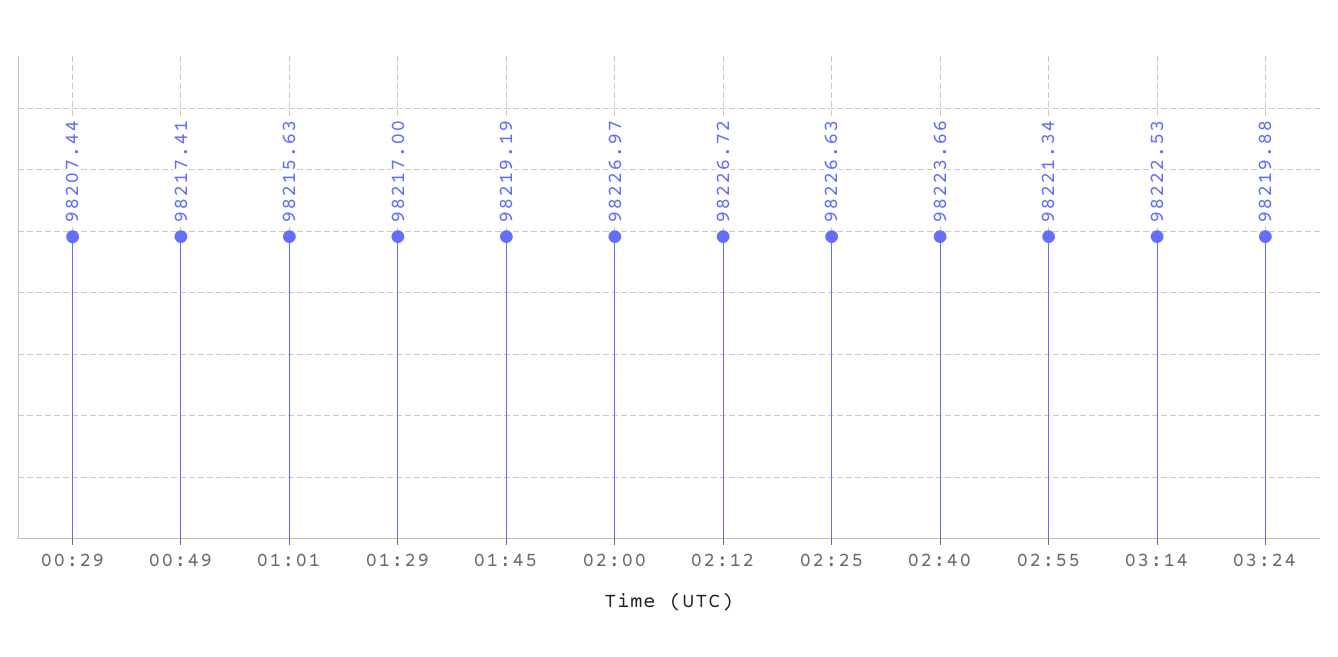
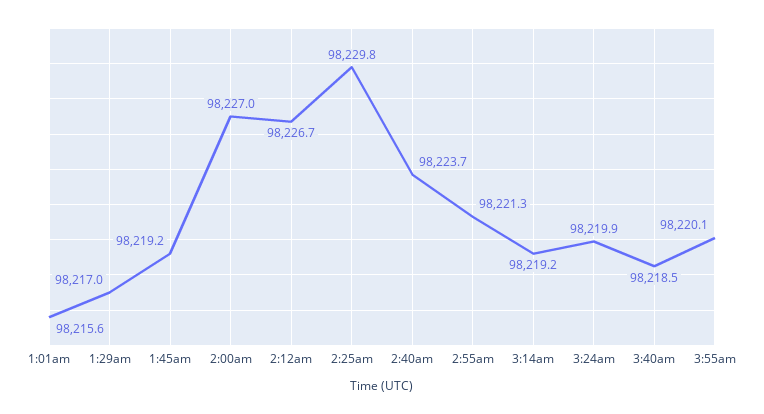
00:29: 98207.44 -> none
00:49: 98217.41 -> none
02:25: 98226.63 -> 98229.8
03:14: 98222.53 -> 98219.2
3:40am: none -> 98218.5
3:55am: none -> 98220.1

